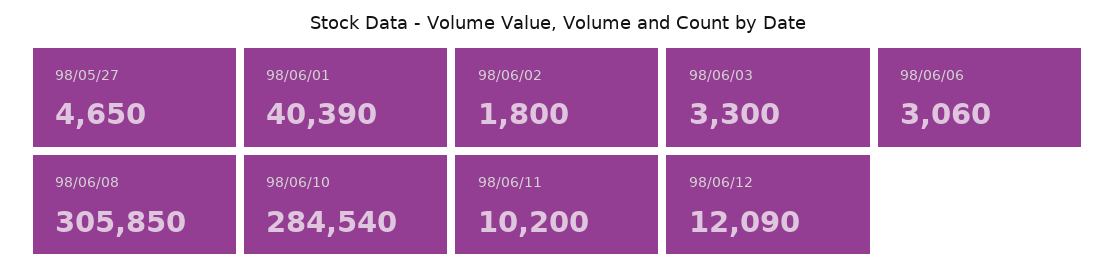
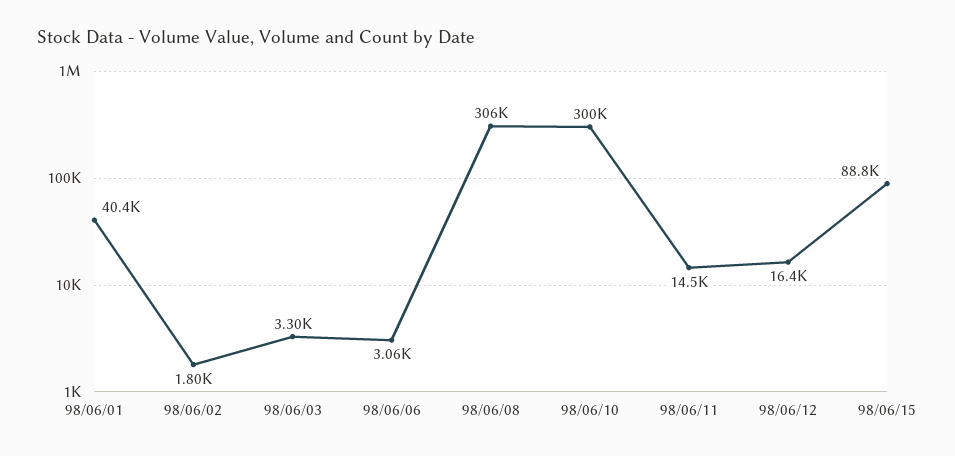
98/05/27: 4650 -> none
98/06/10: 284540 -> 300000
98/06/11: 10200 -> 14500
98/06/12: 12090 -> 16400
98/06/15: none -> 88800

